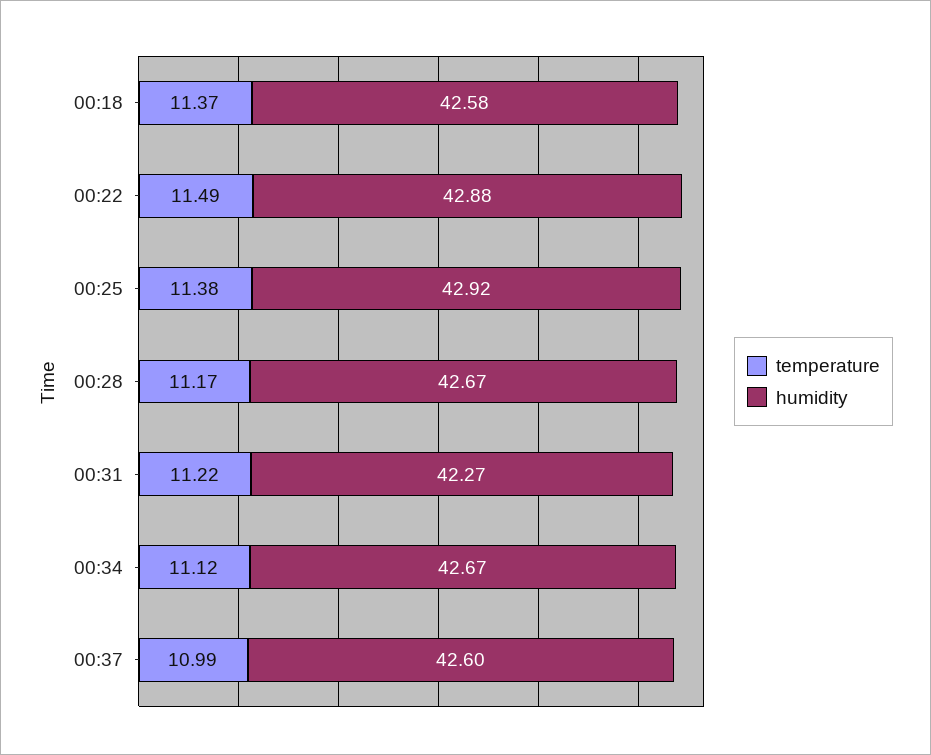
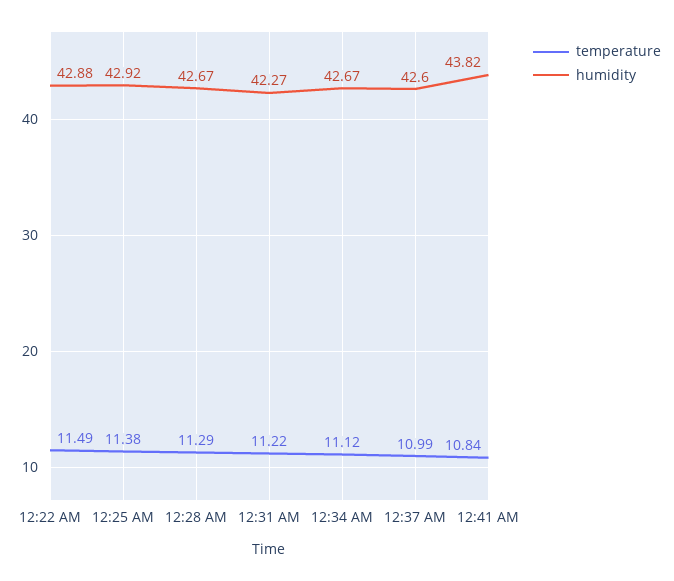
temperature, 00:18: 11.37 -> none
humidity, 00:18: 42.58 -> none
temperature, 00:28: 11.17 -> 11.29
temperature, 12:41 AM: none -> 10.84
humidity, 12:41 AM: none -> 43.82

